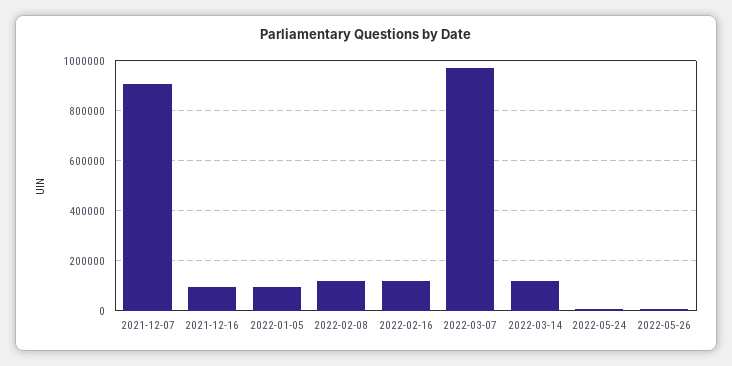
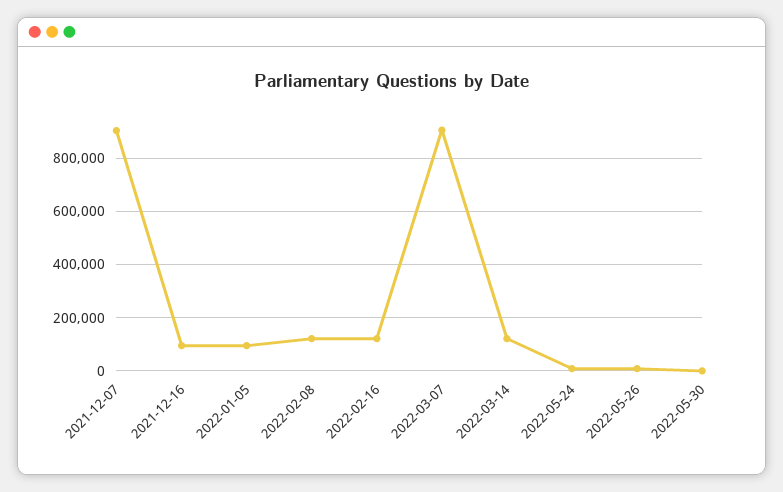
2022-03-07: 975000 -> 900000
2022-05-30: none -> 0

